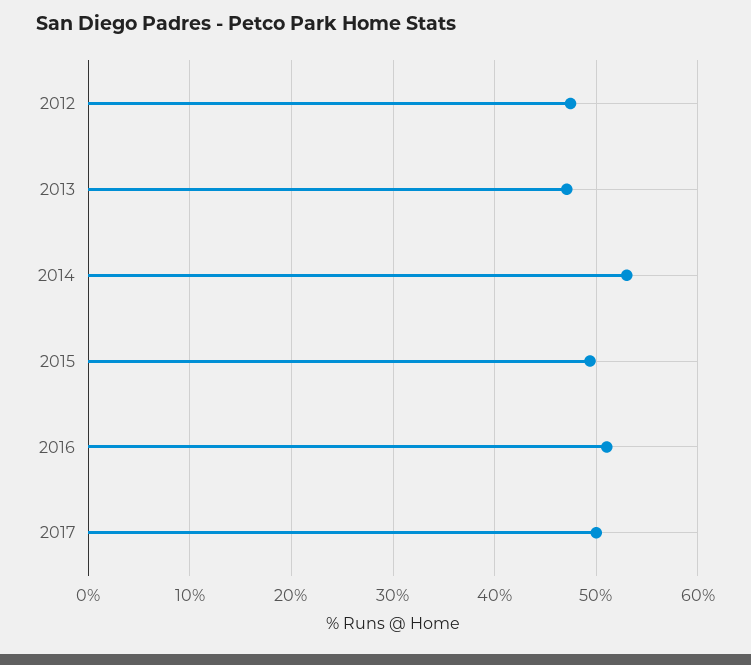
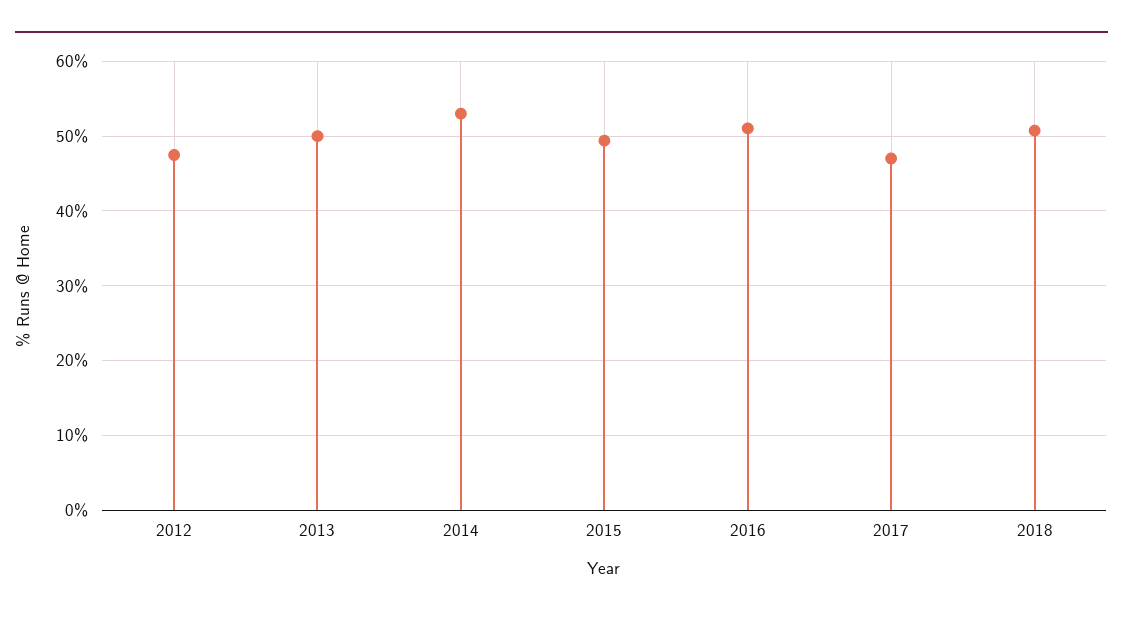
2013: 47 -> 50
2017: 50 -> 47
2018: none -> 51

